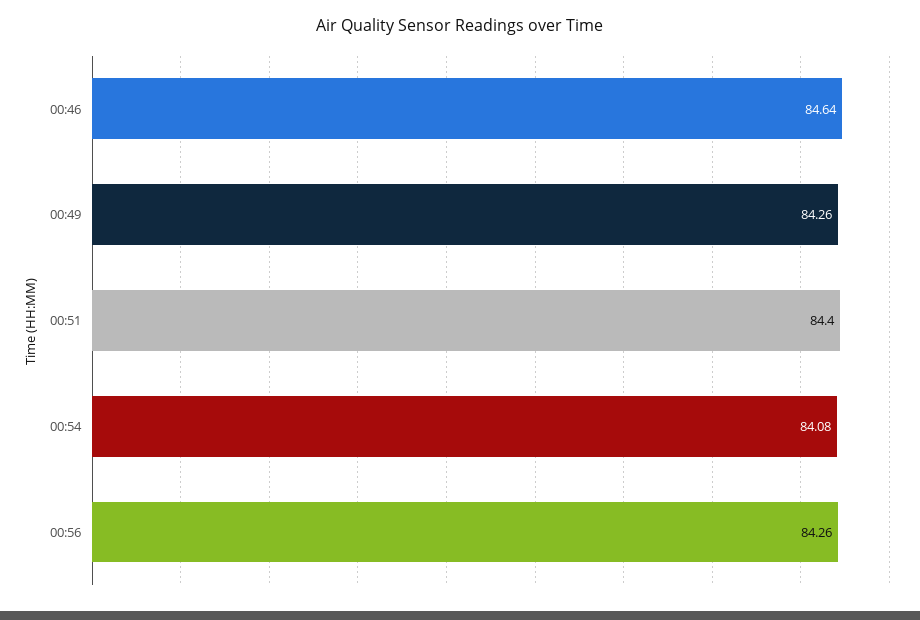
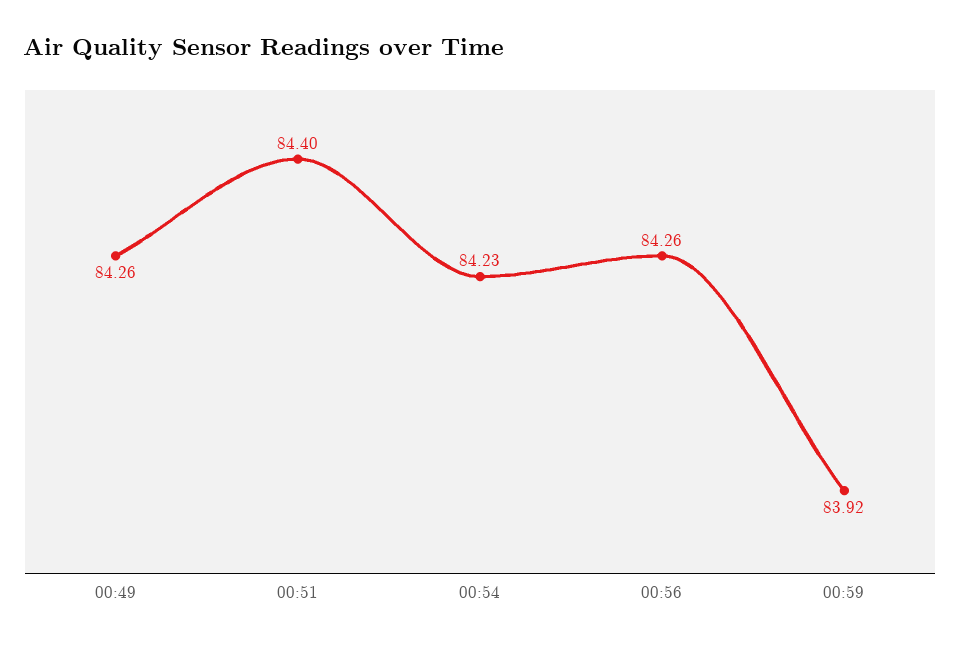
00:46: 84.64 -> none
00:54: 84.08 -> 84.23
00:59: none -> 83.92

